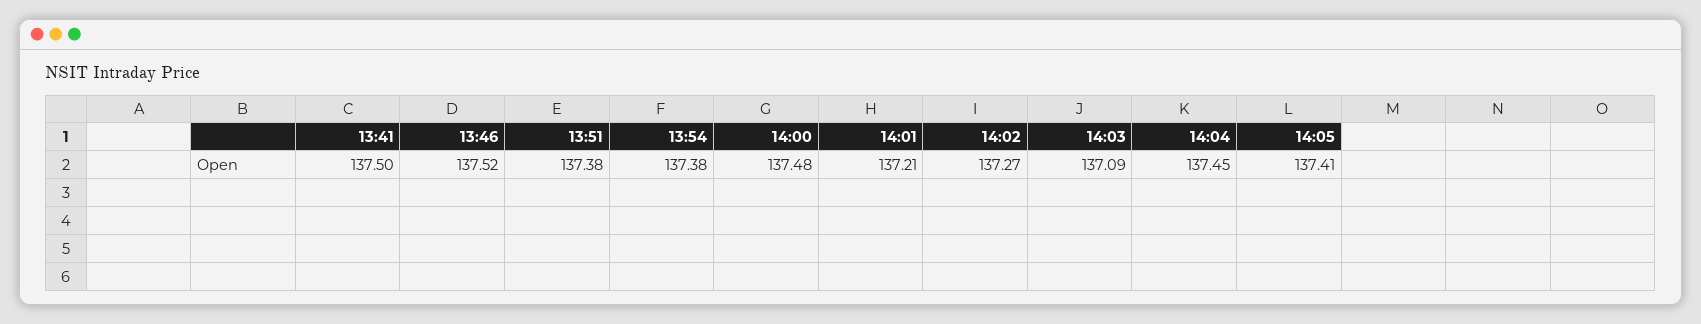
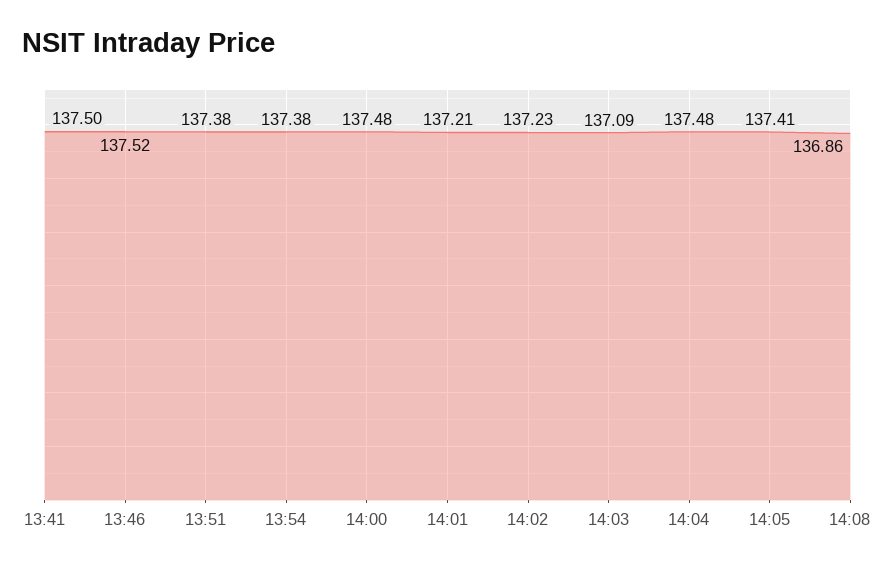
14:02: 137.27 -> 137.23
14:04: 137.45 -> 137.48
14:08: none -> 136.86

